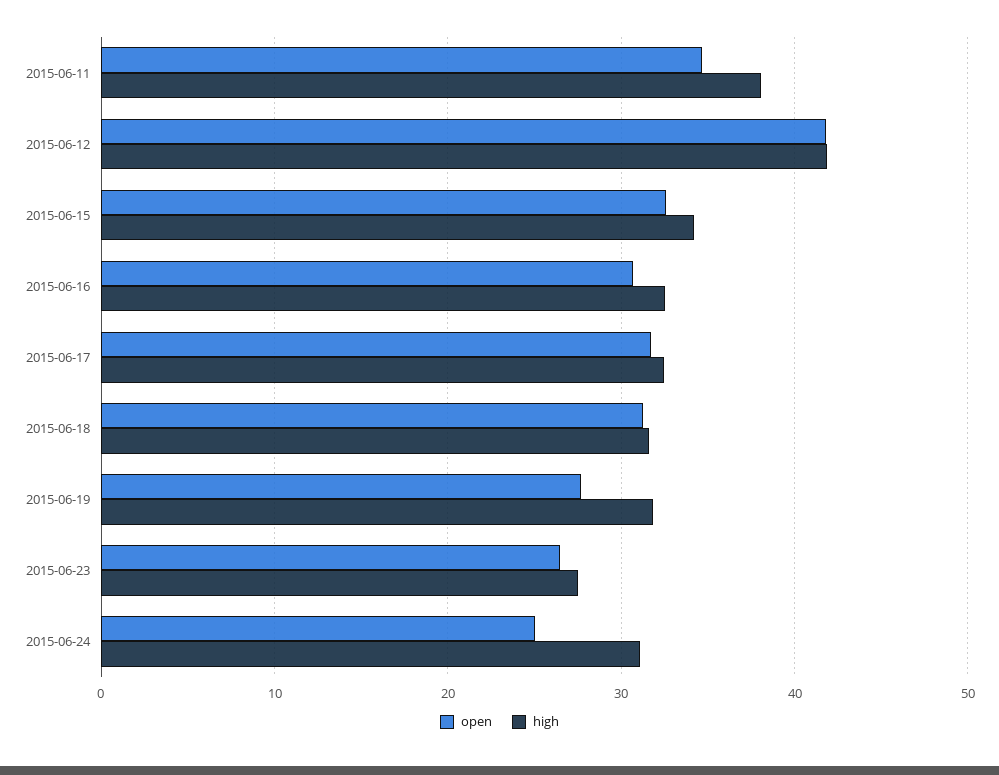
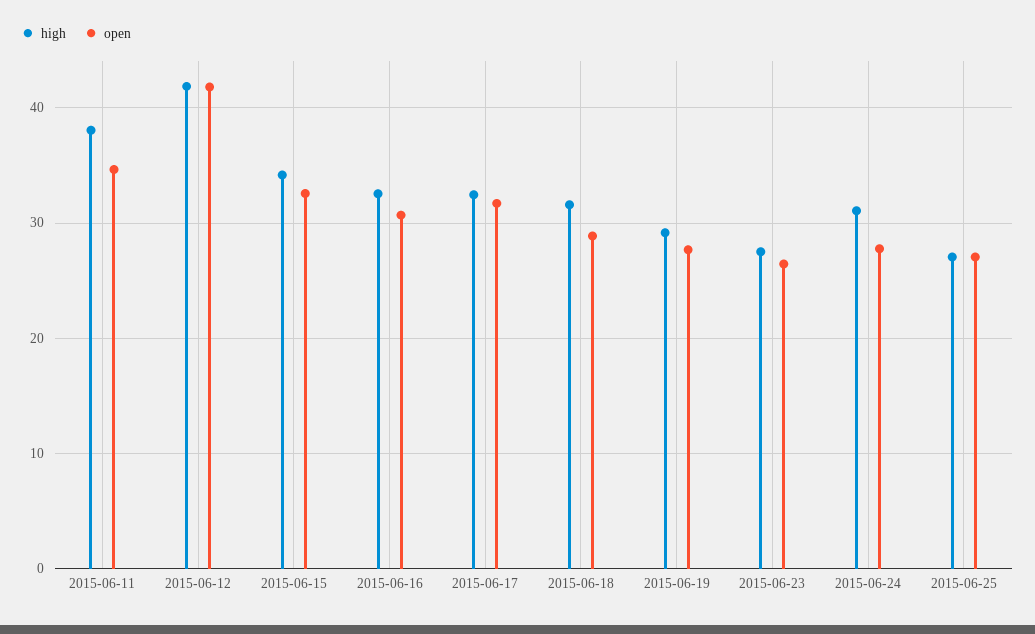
open, 2015-06-18: 31 -> 29
high, 2015-06-19: 32 -> 29
open, 2015-06-24: 25 -> 28
high, 2015-06-25: none -> 27
open, 2015-06-25: none -> 27

